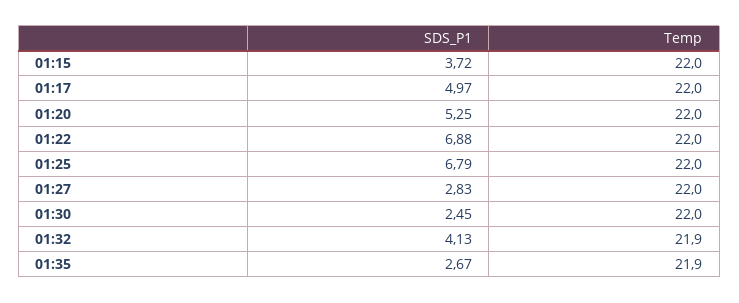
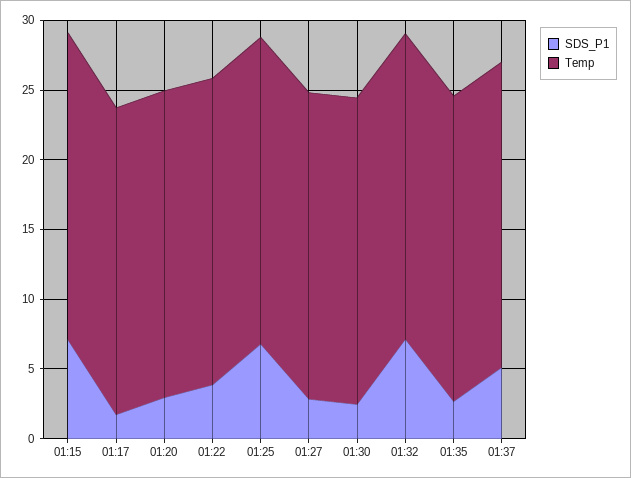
SDS_P1, 01:15: 3.72 -> 7
SDS_P1, 01:17: 4.97 -> 2
SDS_P1, 01:20: 5.25 -> 3
SDS_P1, 01:22: 6.88 -> 4
SDS_P1, 01:32: 4.13 -> 7
SDS_P1, 01:37: none -> 5
Temp, 01:37: none -> 22

